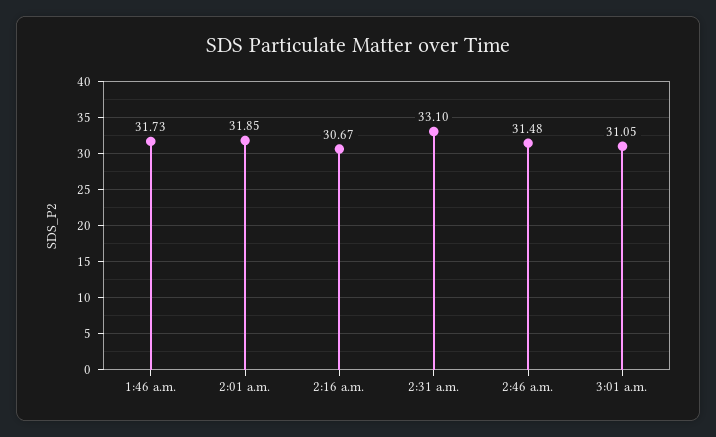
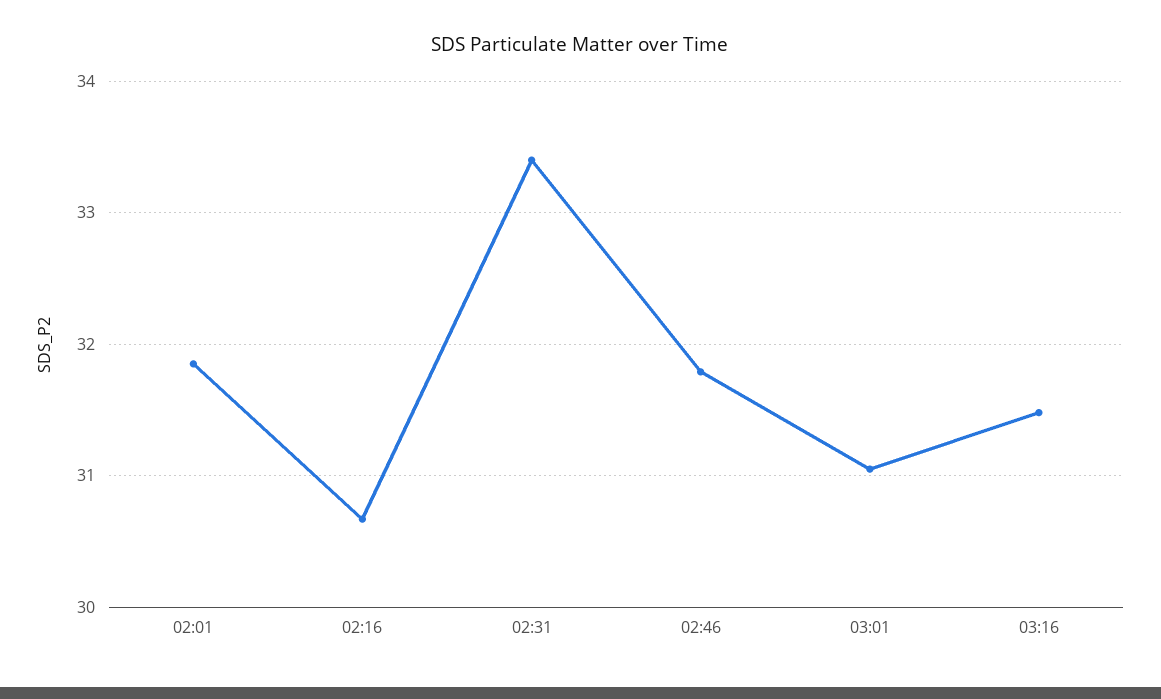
1:46 a.m.: 31.73 -> none
2:31 a.m.: 33.1 -> 33.4
2:46 a.m.: 31.48 -> 31.8
03:16: none -> 31.5

